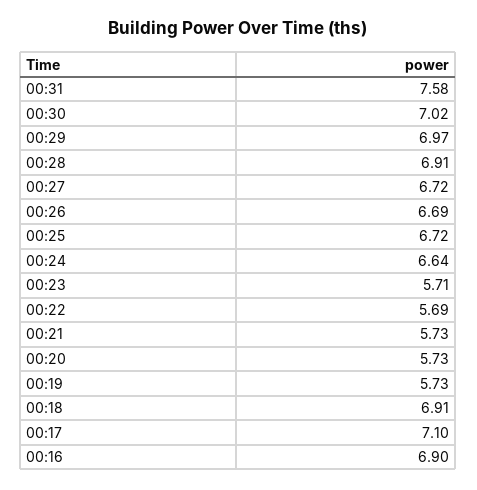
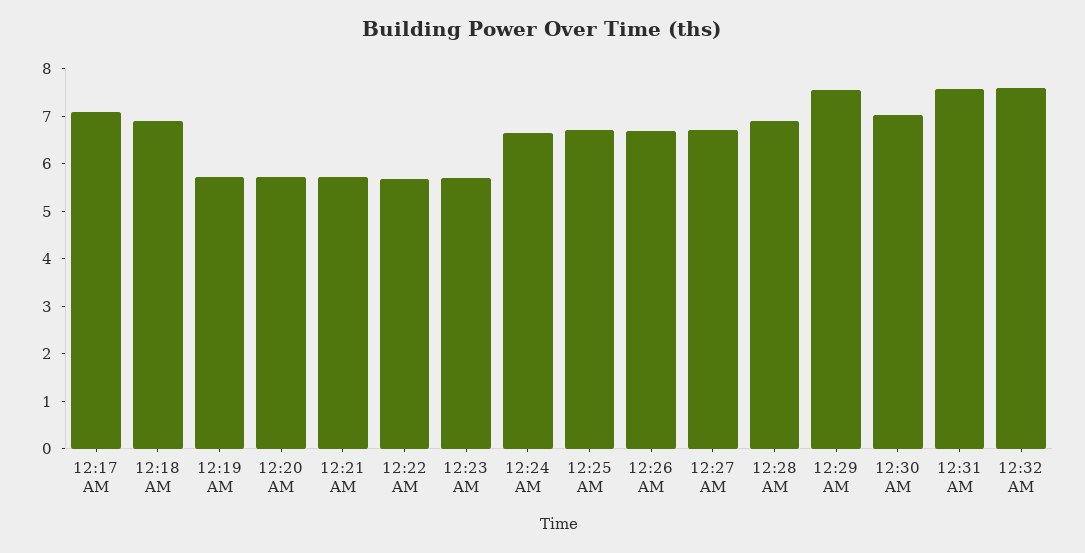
00:29: 6.97 -> 7.6
00:16: 6.9 -> none
12:32 AM: none -> 7.6

